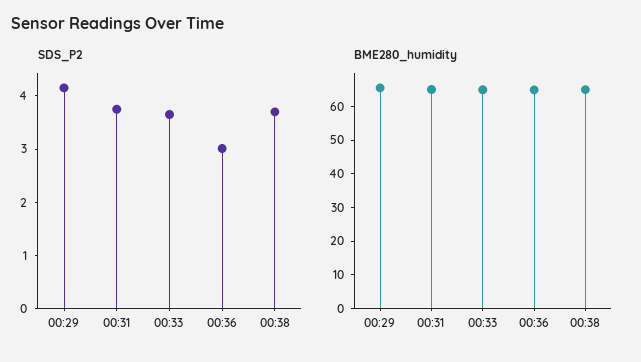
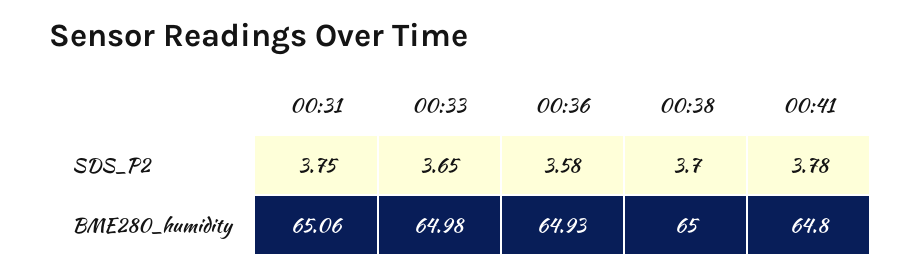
SDS_P2, 00:29: 4.2 -> none
SDS_P2, 00:36: 3 -> 3.58
BME280_humidity, 00:29: 65 -> none
SDS_P2, 00:41: none -> 3.78
BME280_humidity, 00:41: none -> 64.8

